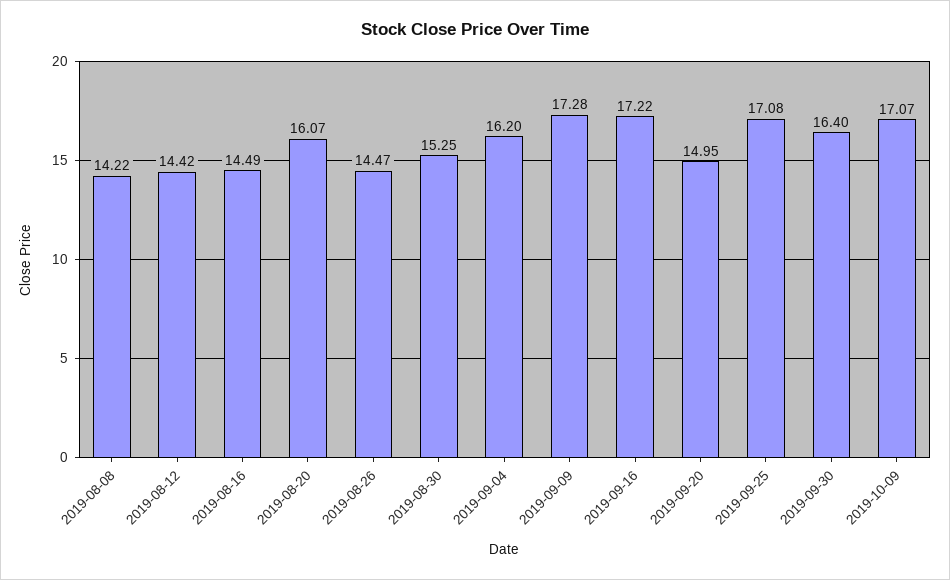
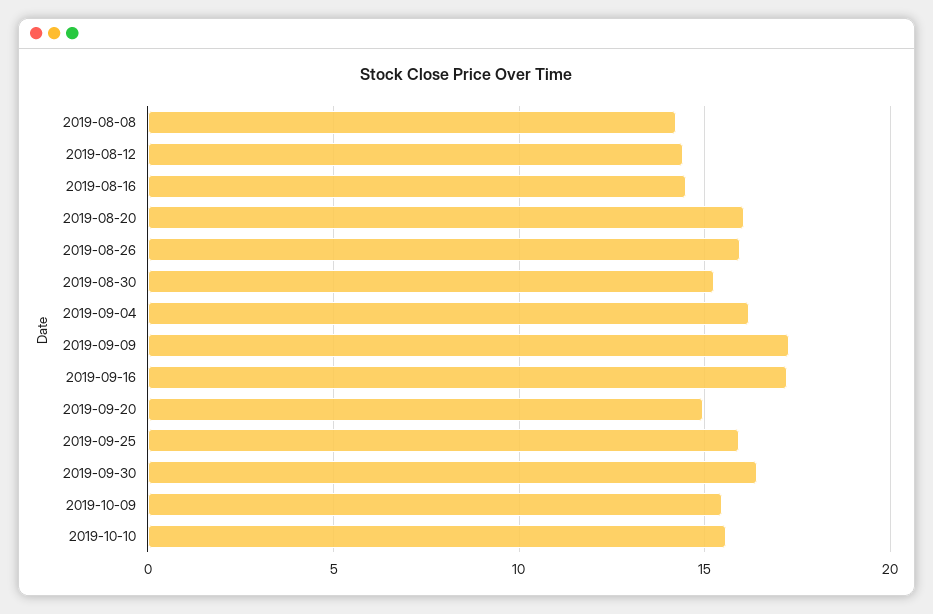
2019-08-26: 14.47 -> 16
2019-09-25: 17.08 -> 16
2019-10-09: 17.07 -> 15.5
2019-10-10: none -> 15.5

